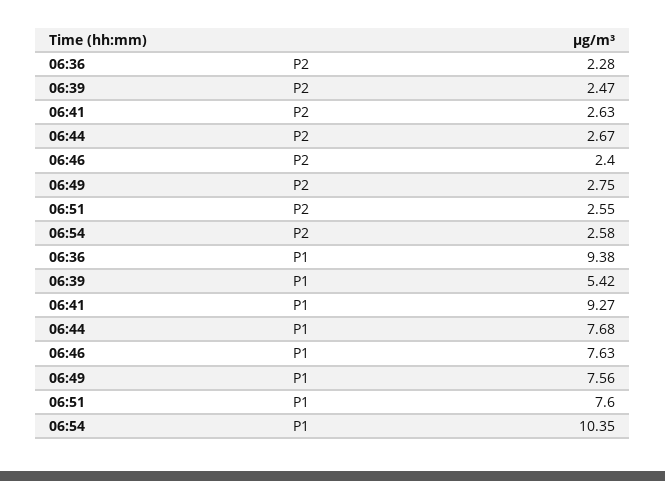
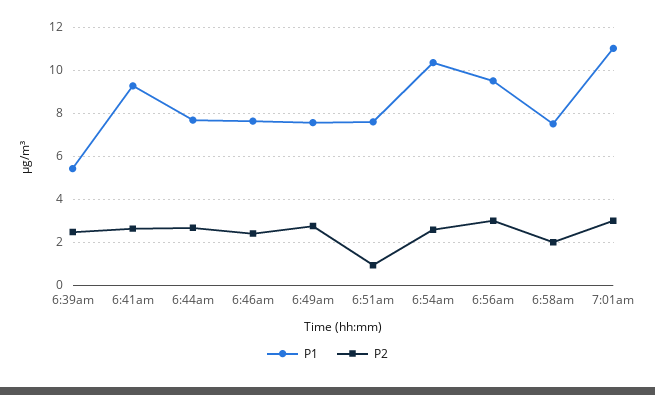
P2, 06:36: 2.28 -> none
P2, 06:51: 2.55 -> 1
P1, 06:36: 9.38 -> none
P1, 6:56am: none -> 9.5
P2, 6:56am: none -> 3
P1, 6:58am: none -> 7.5
P2, 6:58am: none -> 2
P1, 7:01am: none -> 11
P2, 7:01am: none -> 3

